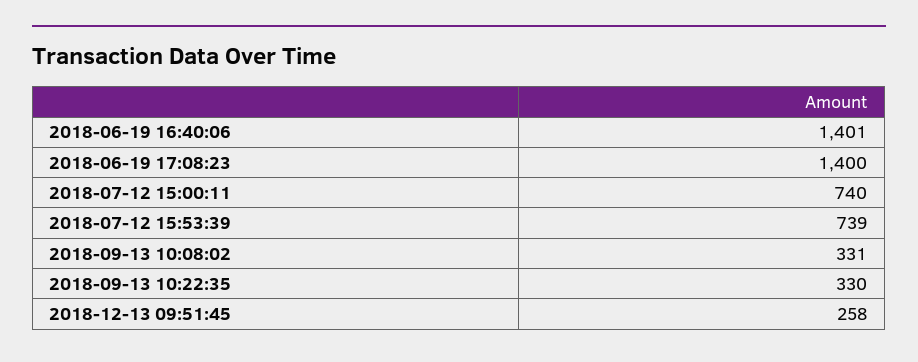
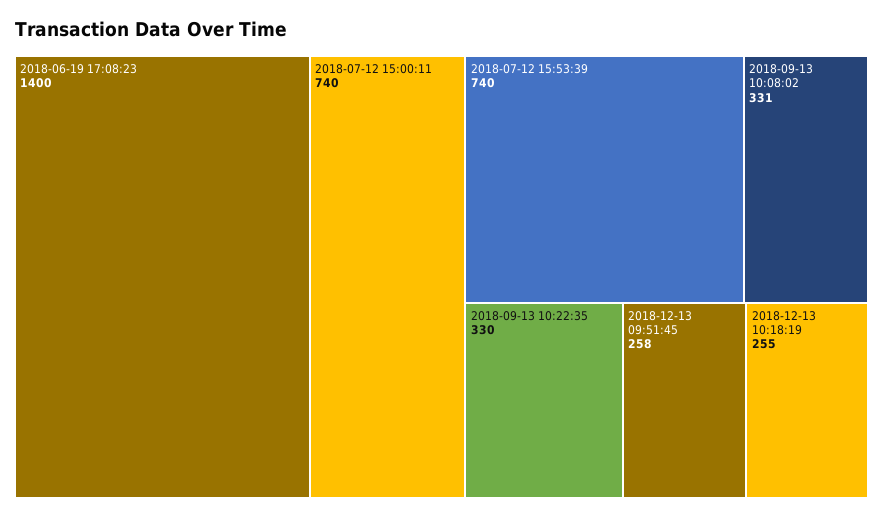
2018-06-19 16:40:06: 1401 -> none
2018-07-12 15:53:39: 739 -> 740
2018-12-13 10:18:19: none -> 255

